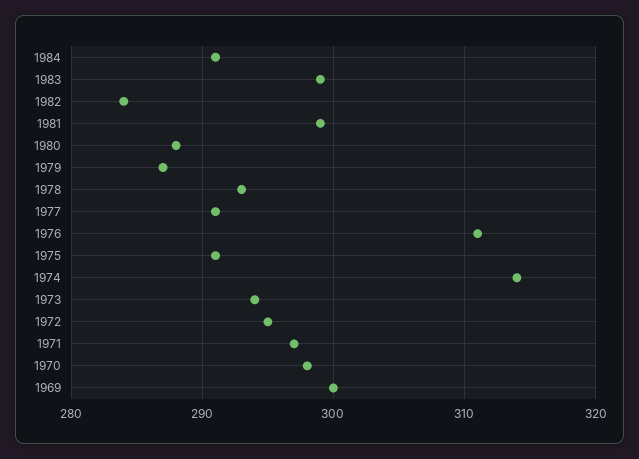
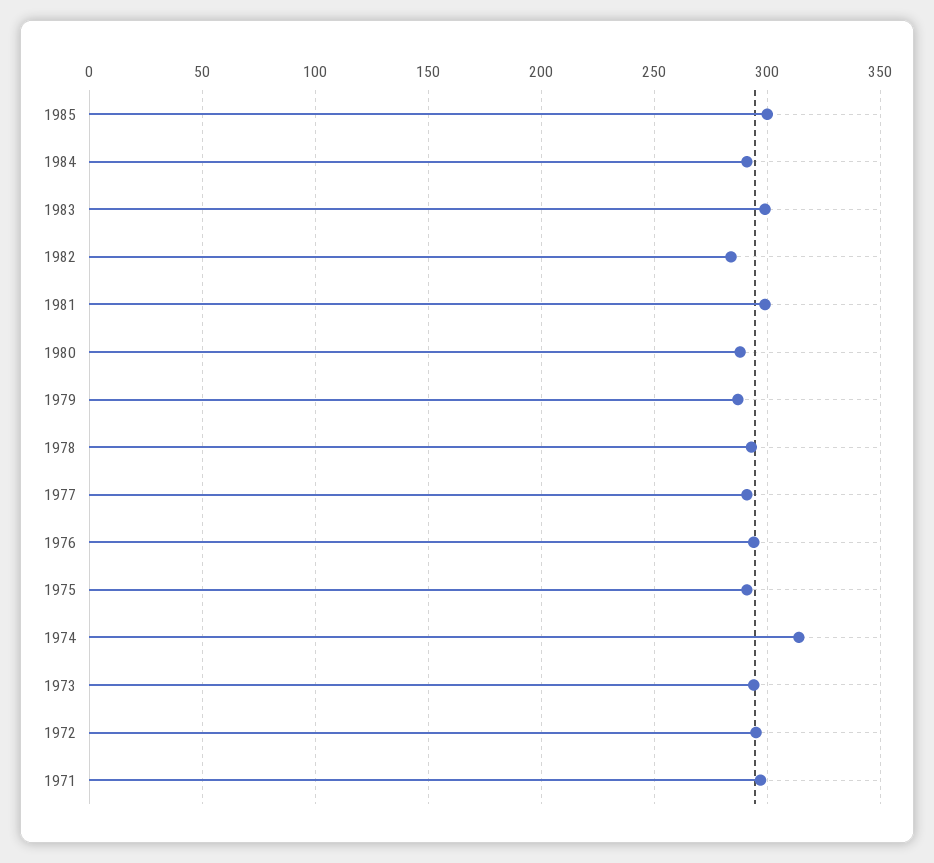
1976: 311 -> 295
1970: 298 -> none
1969: 300 -> none
1985: none -> 300

